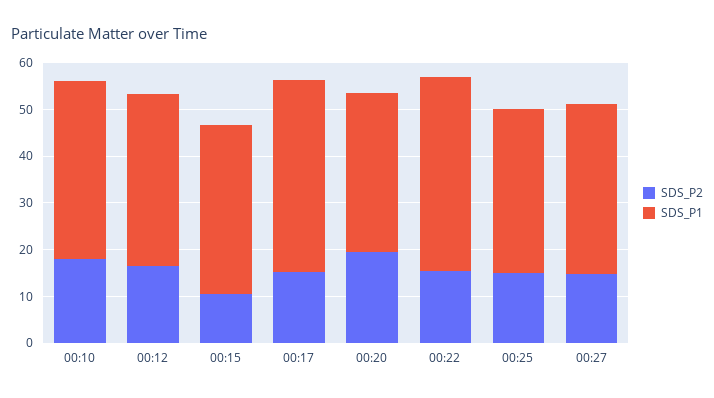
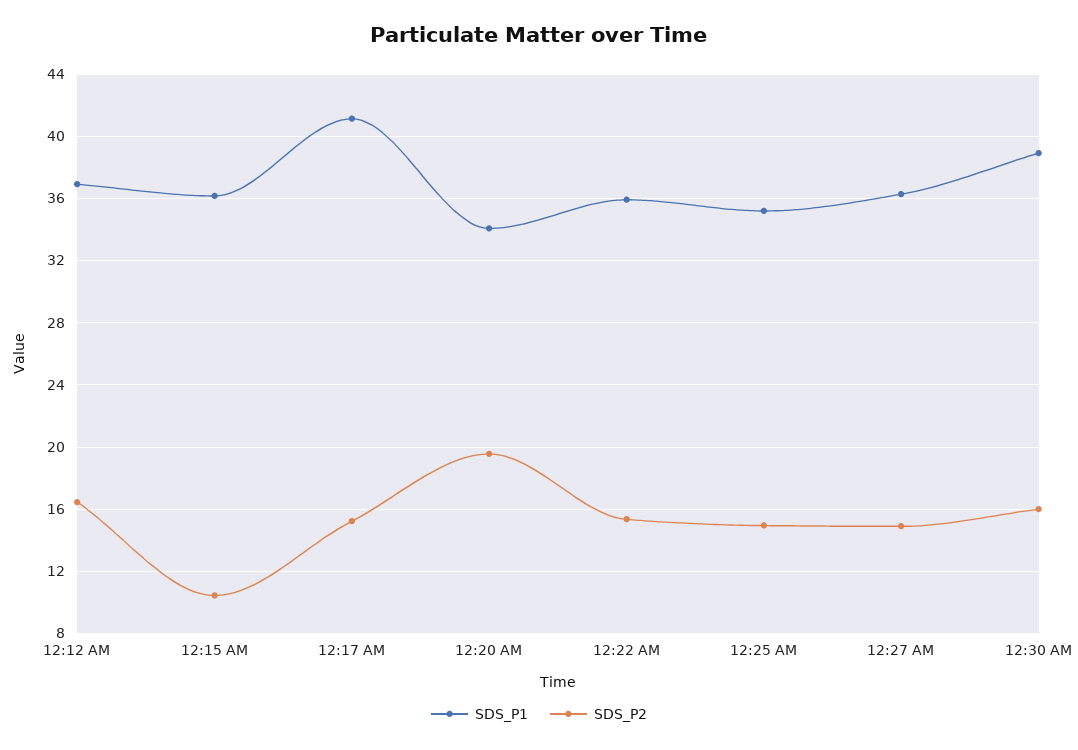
SDS_P2, 00:10: 18 -> none
SDS_P1, 00:10: 38 -> none
SDS_P1, 00:22: 42 -> 36
SDS_P1, 12:30 AM: none -> 39
SDS_P2, 12:30 AM: none -> 16

